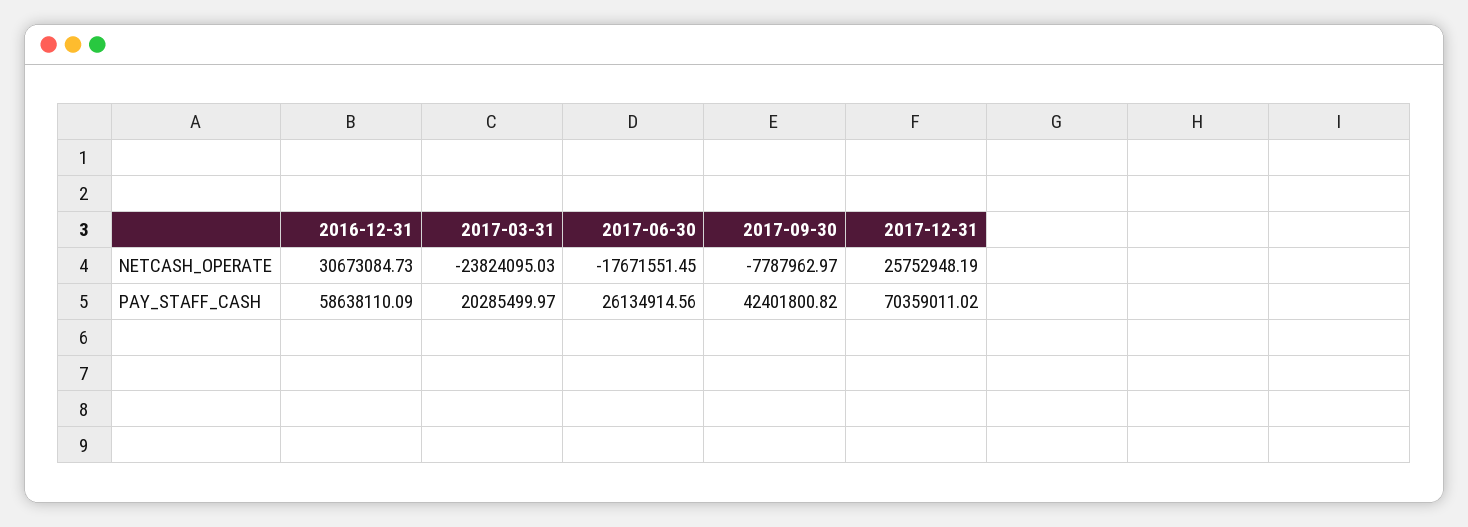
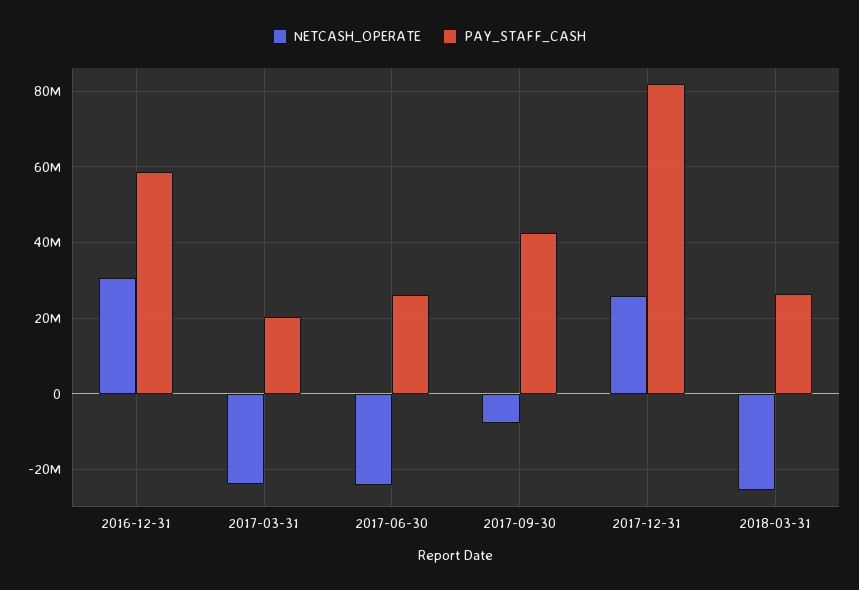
NETCASH_OPERATE, 2017-06-30: -17671551.45 -> -24000000
PAY_STAFF_CASH, 2017-12-31: 70359011.02 -> 82000000
NETCASH_OPERATE, 2018-03-31: none -> -26000000
PAY_STAFF_CASH, 2018-03-31: none -> 26000000

